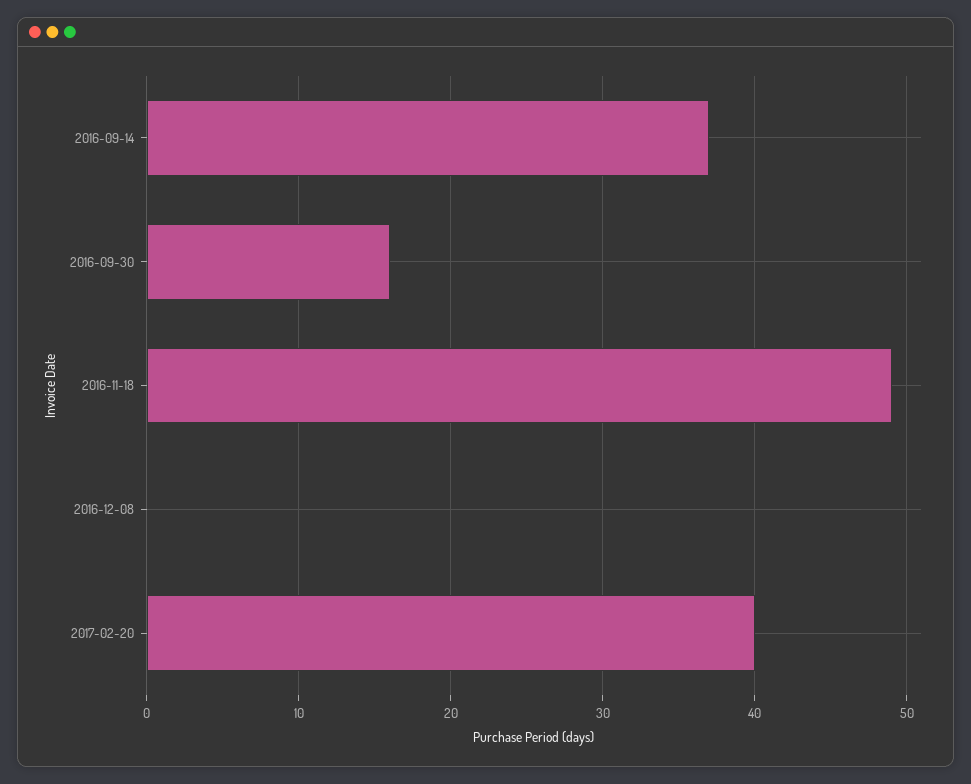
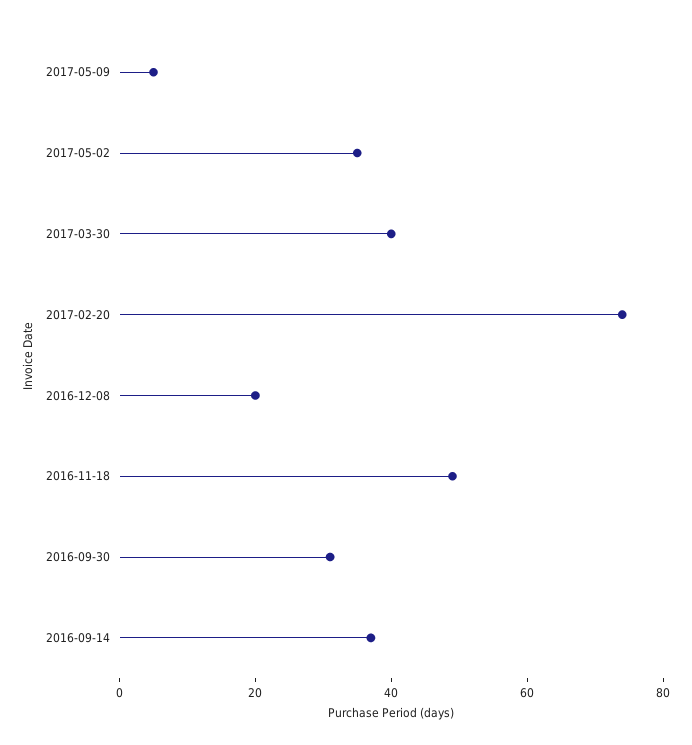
2016-09-30: 16 -> 30
2016-12-08: 0 -> 20
2017-02-20: 40 -> 75
2017-05-09: none -> 5
2017-05-02: none -> 35
2017-03-30: none -> 40

